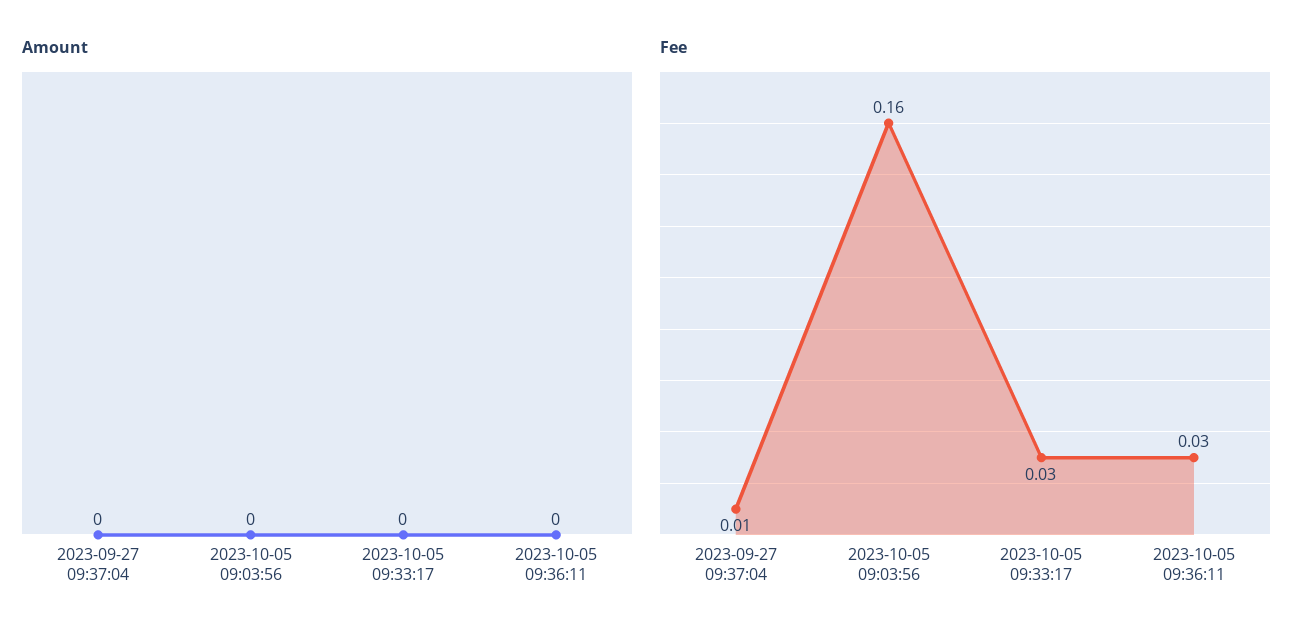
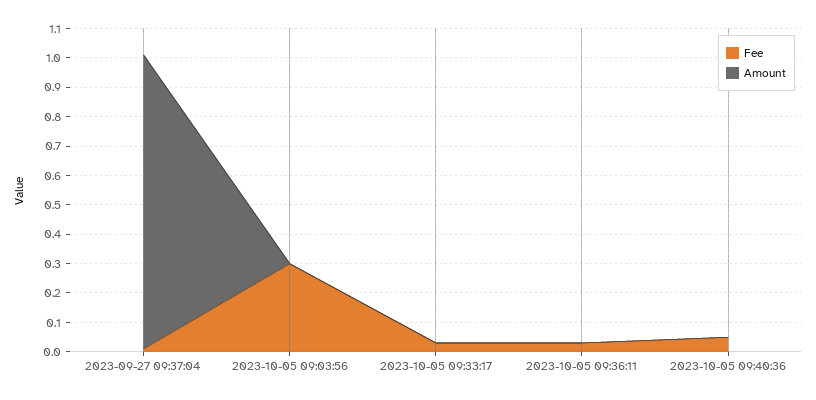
Amount, 2023-09-27 09:37:04: 0 -> 1
Fee, 2023-10-05 09:03:56: 0.16 -> 0.3
Fee, 2023-10-05 09:40:36: none -> 0.05
Amount, 2023-10-05 09:40:36: none -> 0

